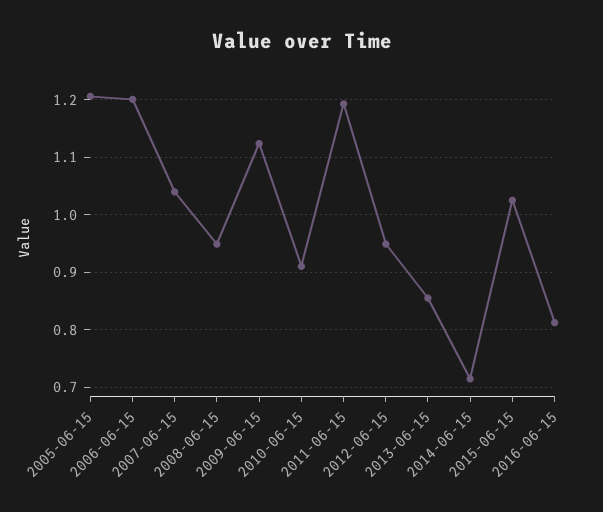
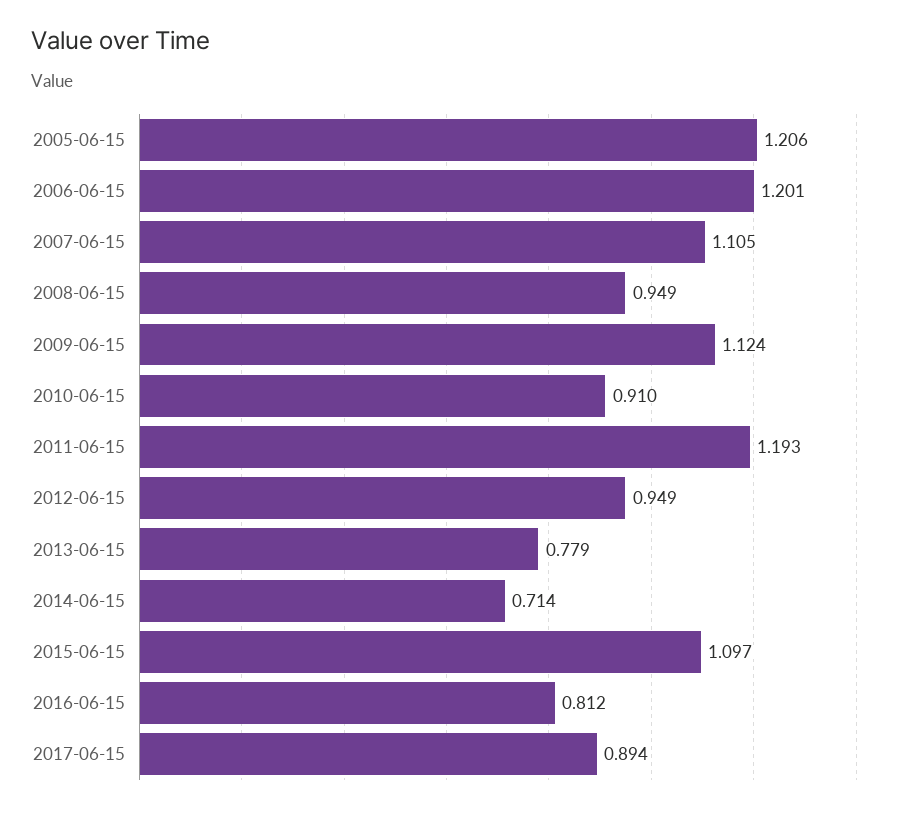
2007-06-15: 1.04 -> 1.105
2013-06-15: 0.86 -> 0.779
2015-06-15: 1.02 -> 1.097
2017-06-15: none -> 0.894

